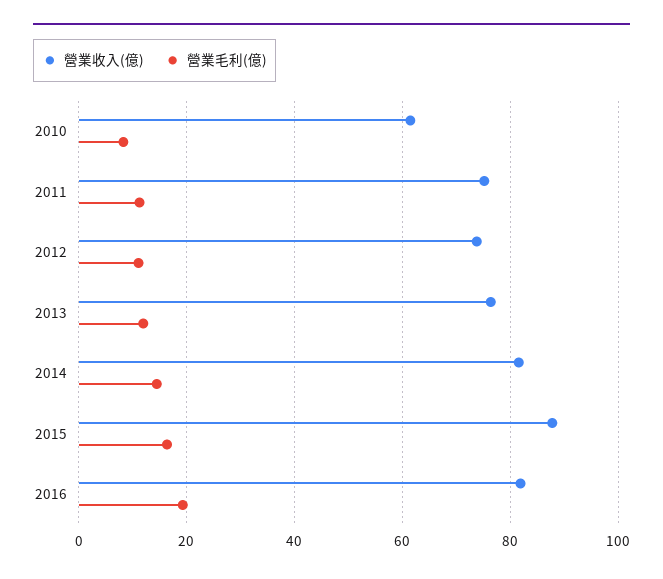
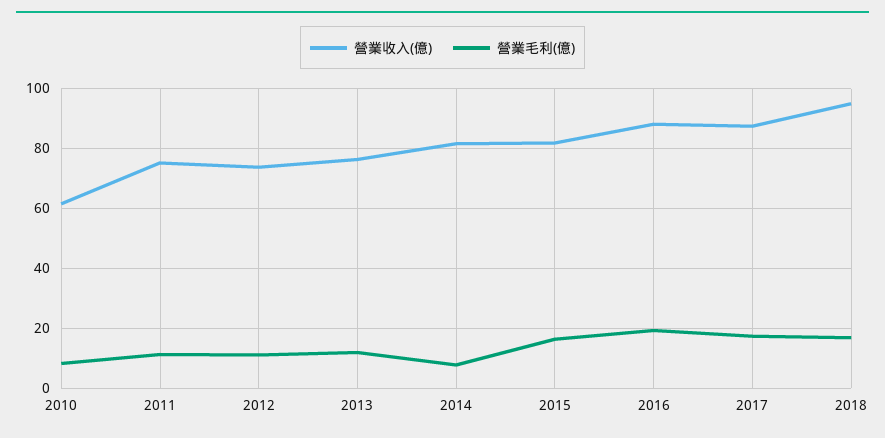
營業毛利(億), 2014: 14 -> 7.5
營業收入(億), 2015: 88 -> 82.5
營業收入(億), 2016: 82 -> 87.5
營業收入(億), 2017: none -> 87.5
營業毛利(億), 2017: none -> 17.5
營業收入(億), 2018: none -> 95
營業毛利(億), 2018: none -> 17.5

